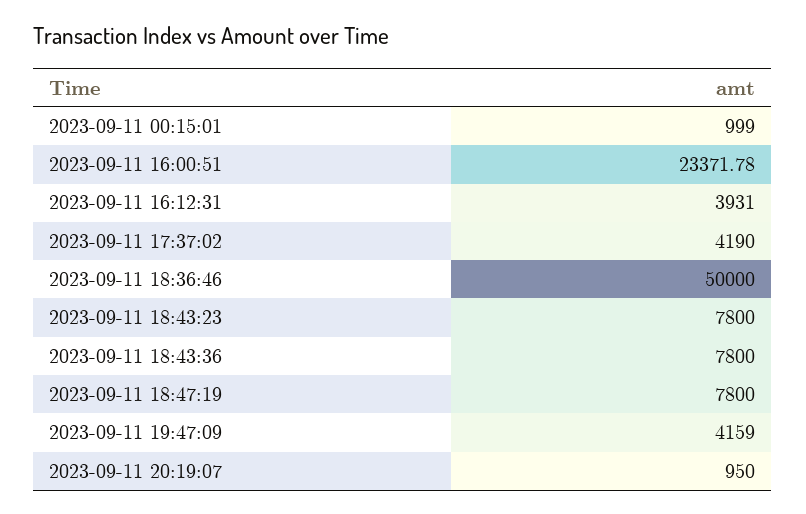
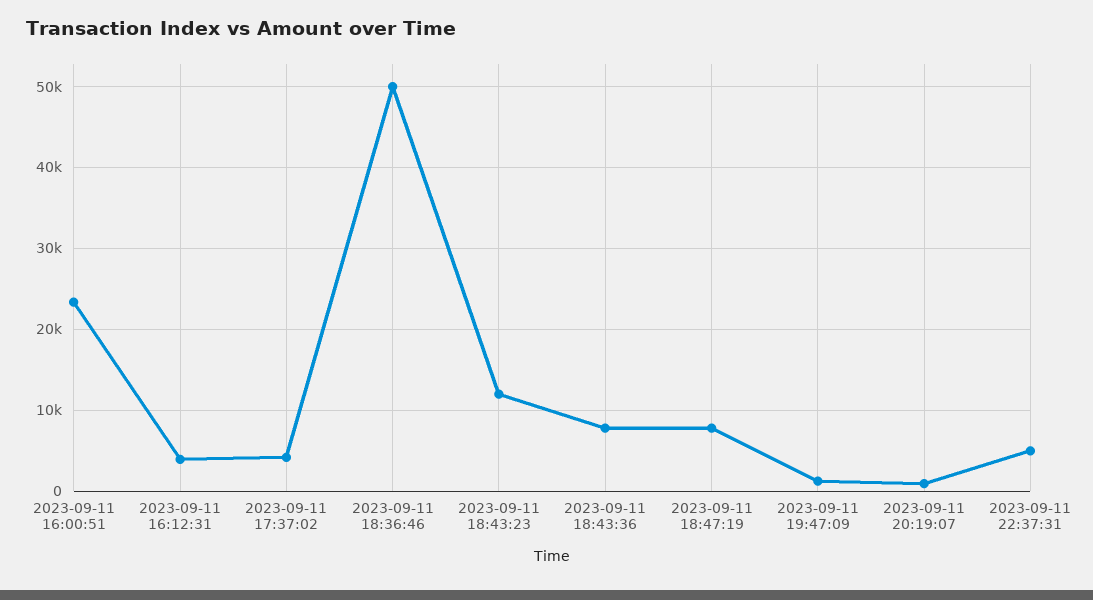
2023-09-11 00:15:01: 999 -> none
2023-09-11 18:43:23: 7800 -> 12000
2023-09-11 19:47:09: 4159 -> 1000
2023-09-11 22:37:31: none -> 5000

